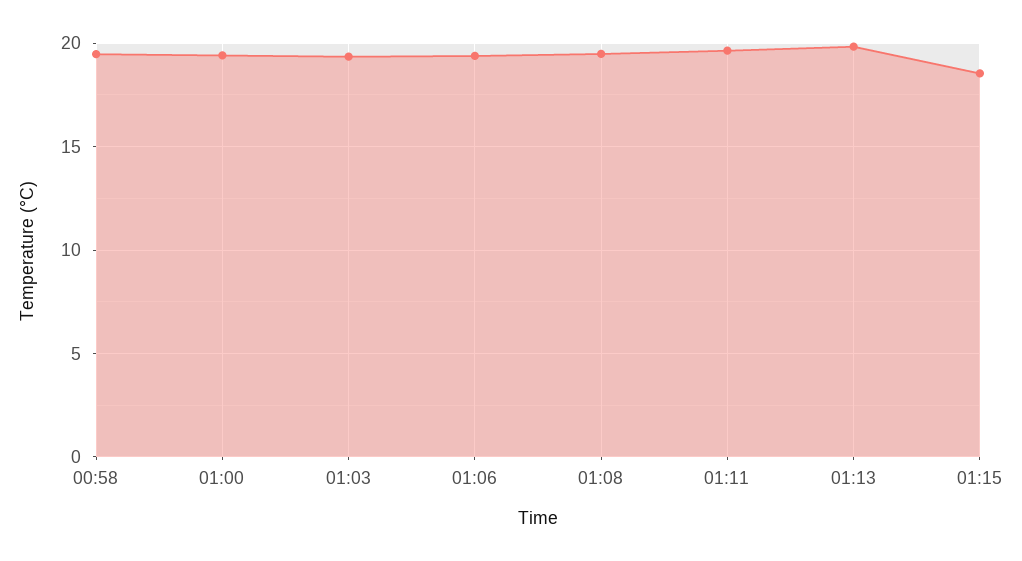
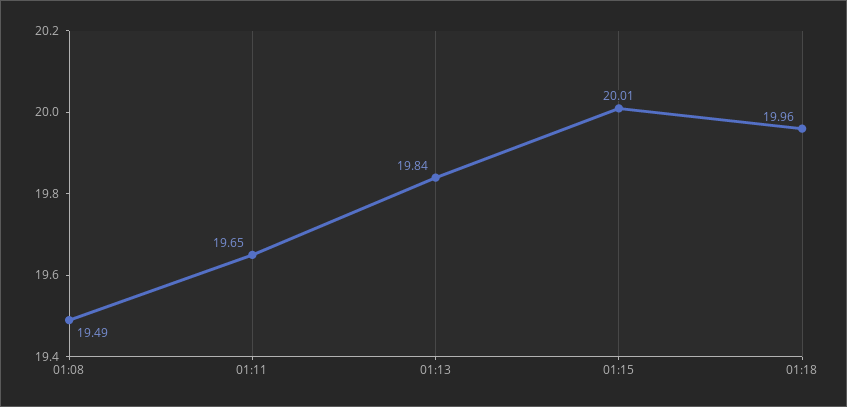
00:58: 19.5 -> none
01:00: 19.5 -> none
01:03: 19.5 -> none
01:06: 19.5 -> none
01:15: 18.5 -> 20.01
01:18: none -> 19.96

